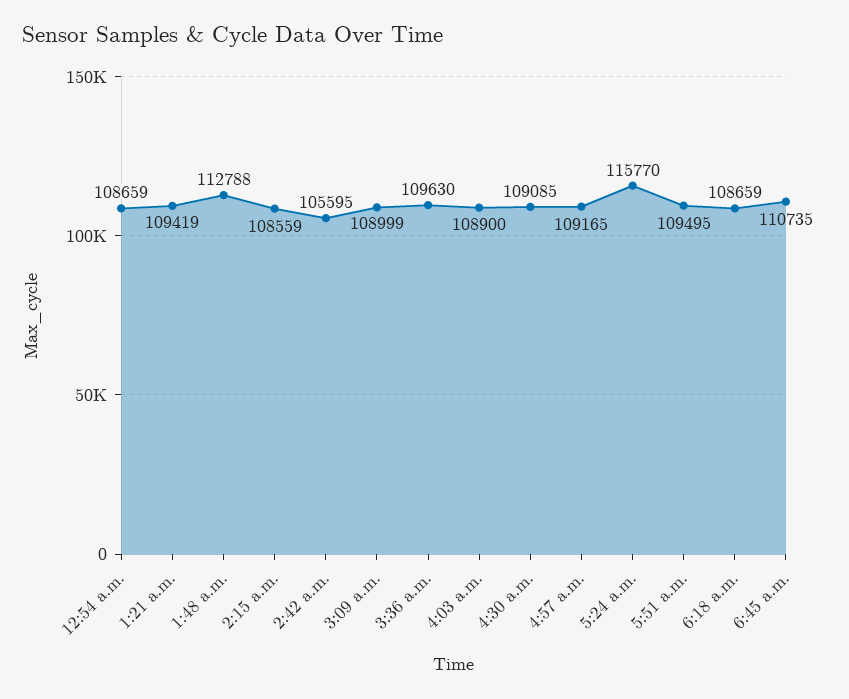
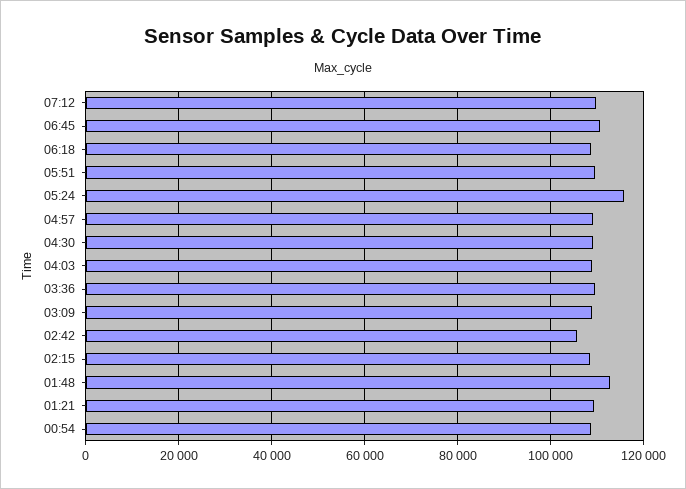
07:12: none -> 110000

